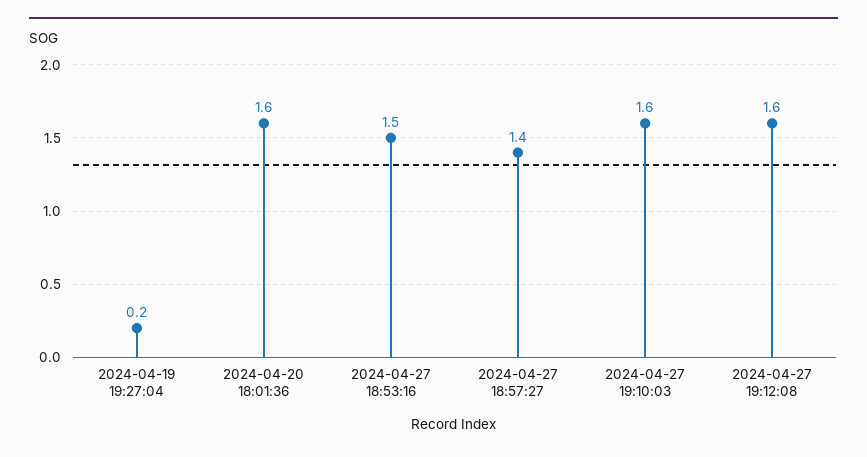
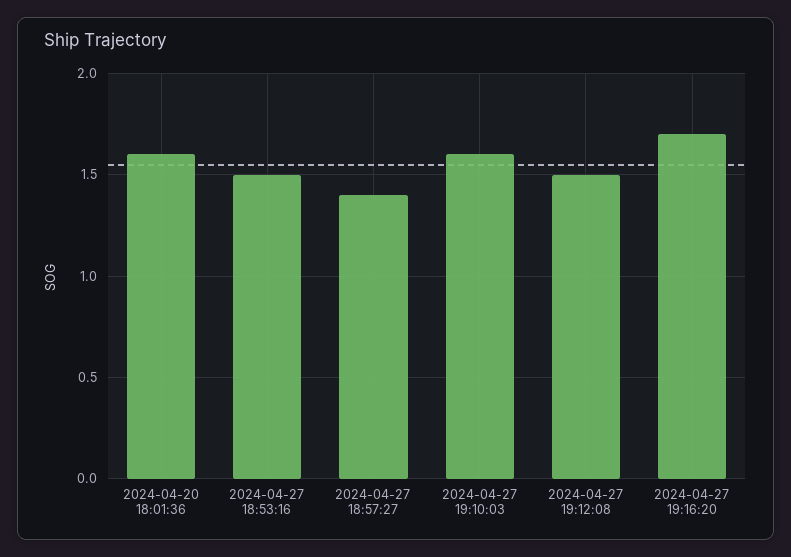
2024-04-19 19:27:04: 0.2 -> none
2024-04-27 19:12:08: 1.6 -> 1.5
2024-04-27 19:16:20: none -> 1.7

